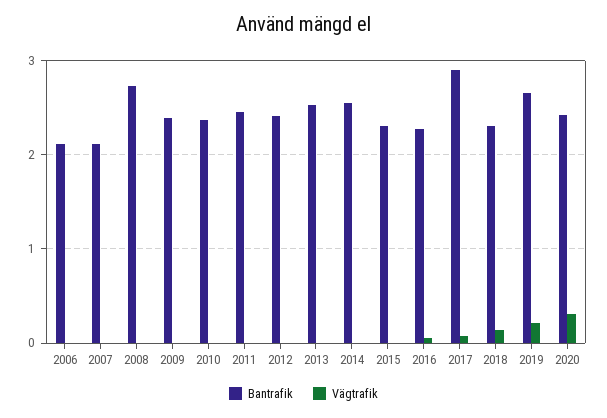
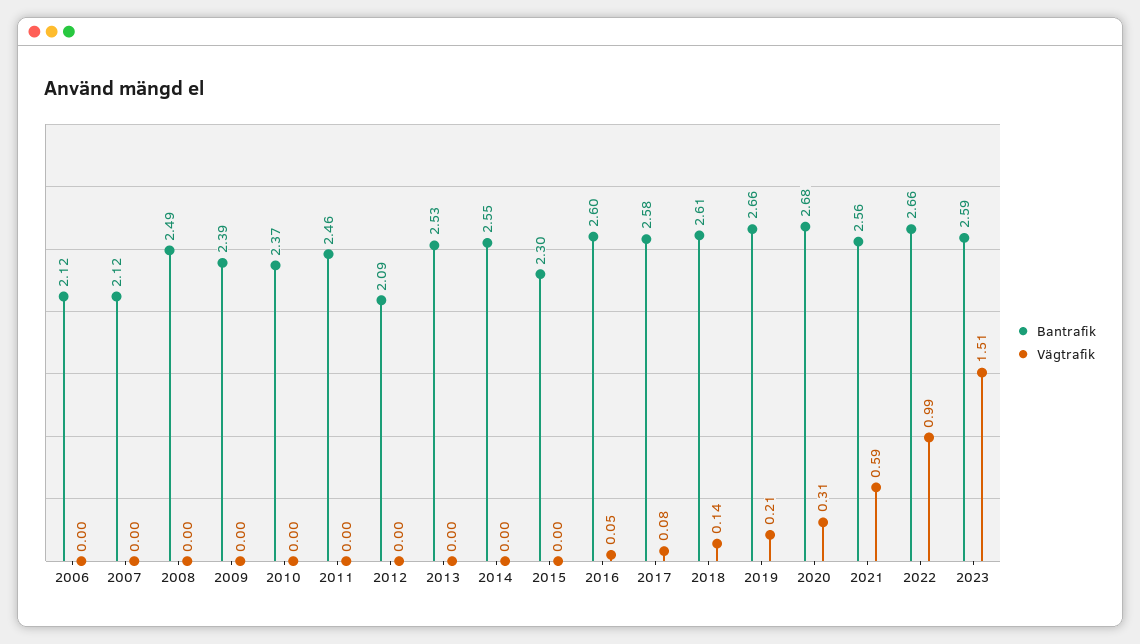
Bantrafik, 2008: 2.7 -> 2.49
Bantrafik, 2012: 2.4 -> 2.09
Bantrafik, 2016: 2.3 -> 2.6
Bantrafik, 2017: 2.9 -> 2.58
Bantrafik, 2018: 2.3 -> 2.61
Bantrafik, 2020: 2.4 -> 2.68
Bantrafik, 2021: none -> 2.56
Vägtrafik, 2021: none -> 0.59
Bantrafik, 2022: none -> 2.66
Vägtrafik, 2022: none -> 0.99
Bantrafik, 2023: none -> 2.59
Vägtrafik, 2023: none -> 1.51

